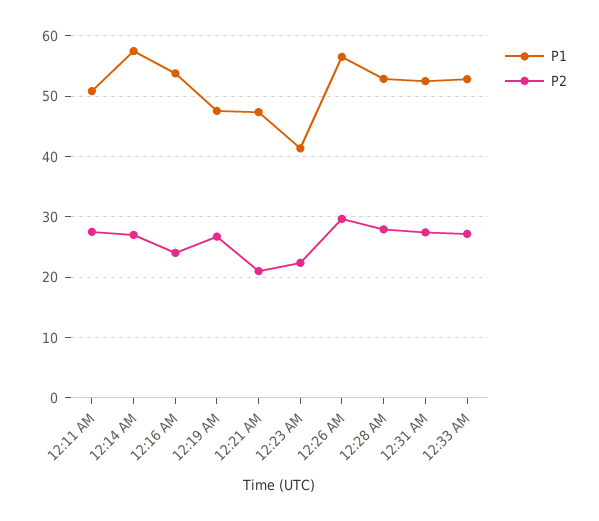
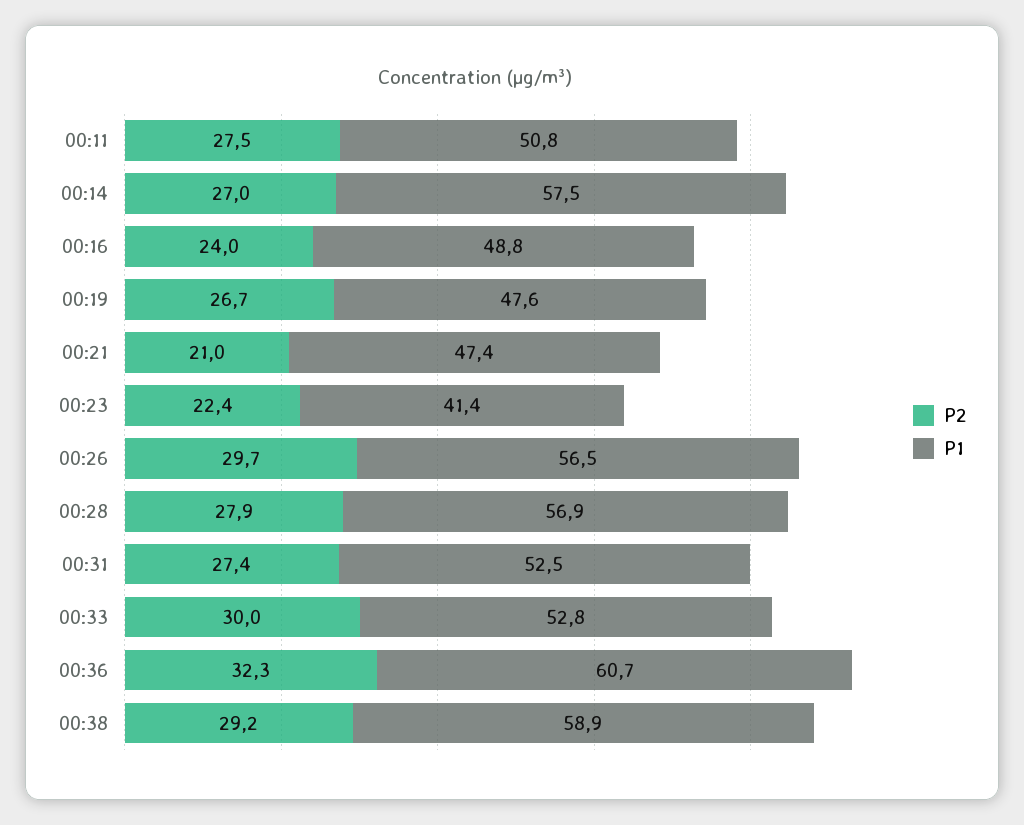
P1, 12:16 AM: 54 -> 48.8
P1, 12:28 AM: 53 -> 56.9
P2, 12:33 AM: 27 -> 30
P2, 00:36: none -> 32.3
P1, 00:36: none -> 60.7
P2, 00:38: none -> 29.2
P1, 00:38: none -> 58.9

